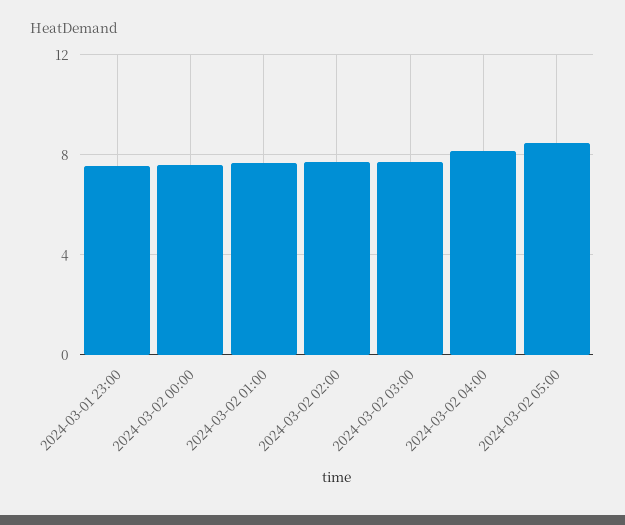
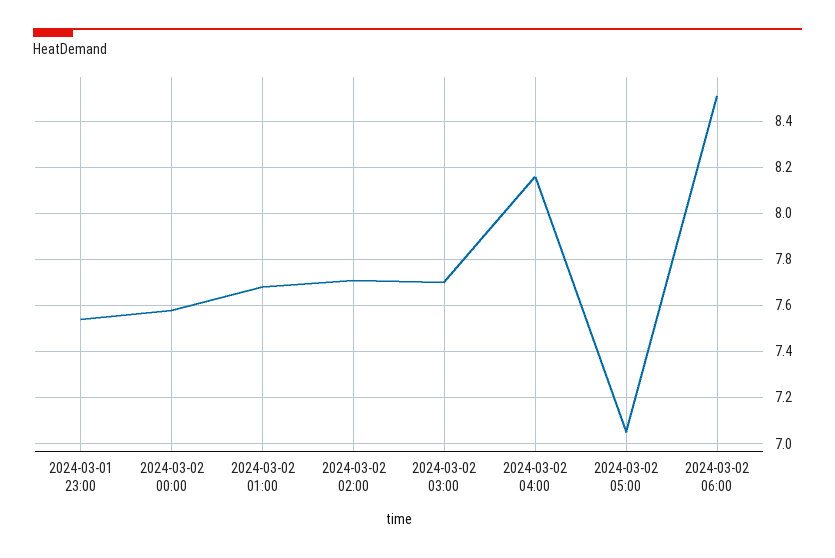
2024-03-02 05:00: 8.5 -> 7.05
2024-03-02 06:00: none -> 8.5

